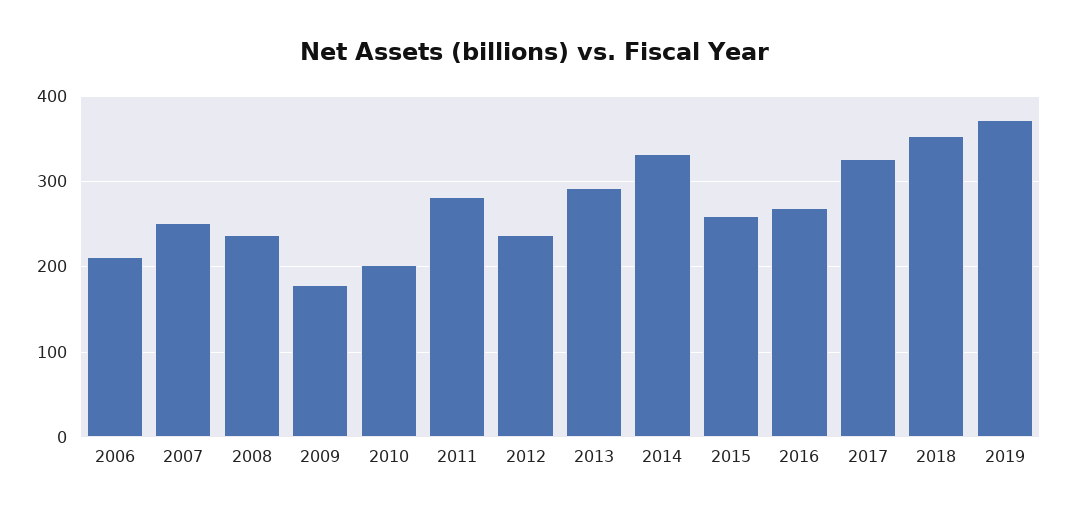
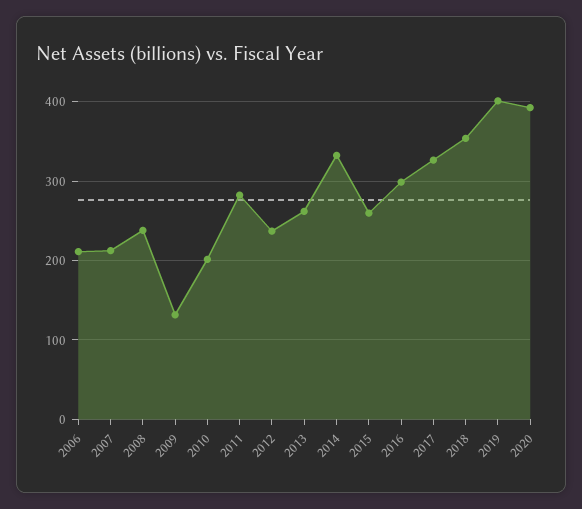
2007: 250 -> 210
2009: 180 -> 130
2013: 290 -> 260
2016: 270 -> 300
2019: 370 -> 400
2020: none -> 390

